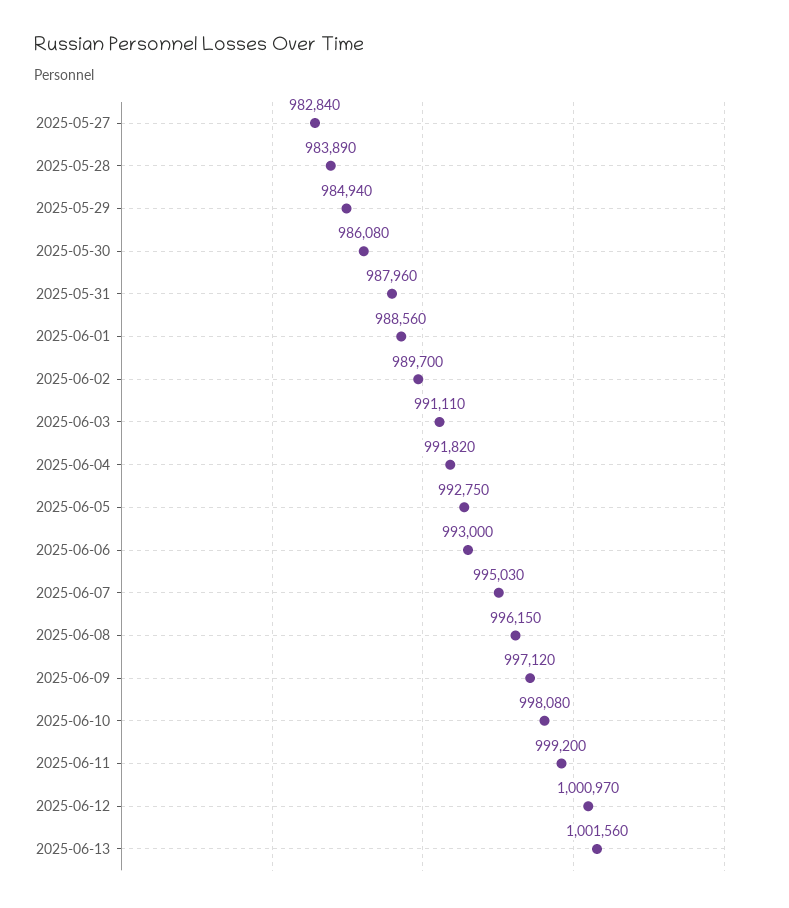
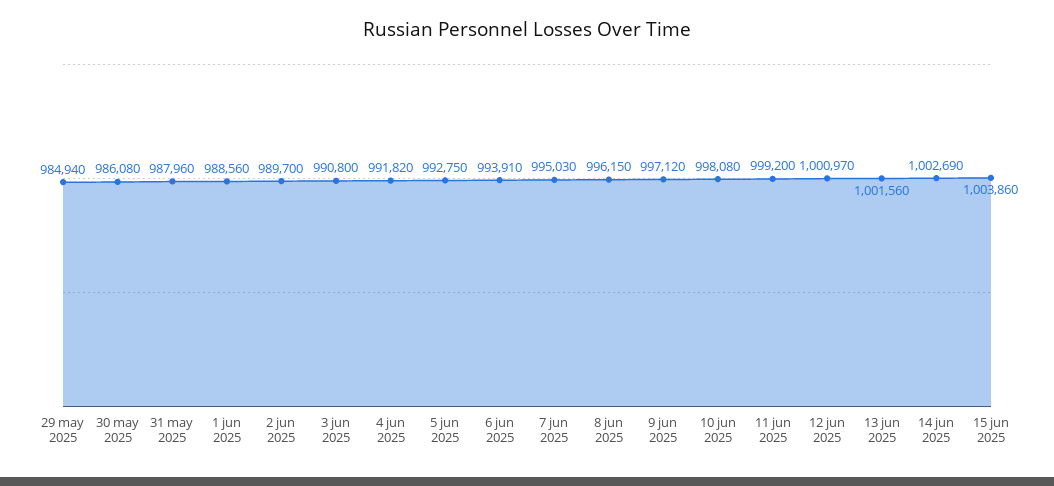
2025-05-27: 982840 -> none
2025-05-28: 983890 -> none
2025-06-03: 991110 -> 990800
2025-06-06: 993000 -> 993910
14 jun 2025: none -> 1002690
15 jun 2025: none -> 1003860

